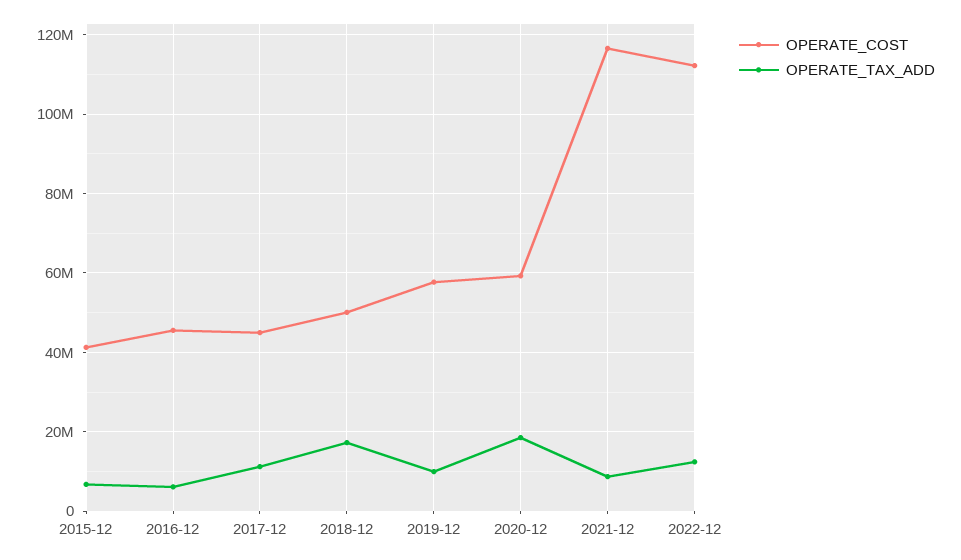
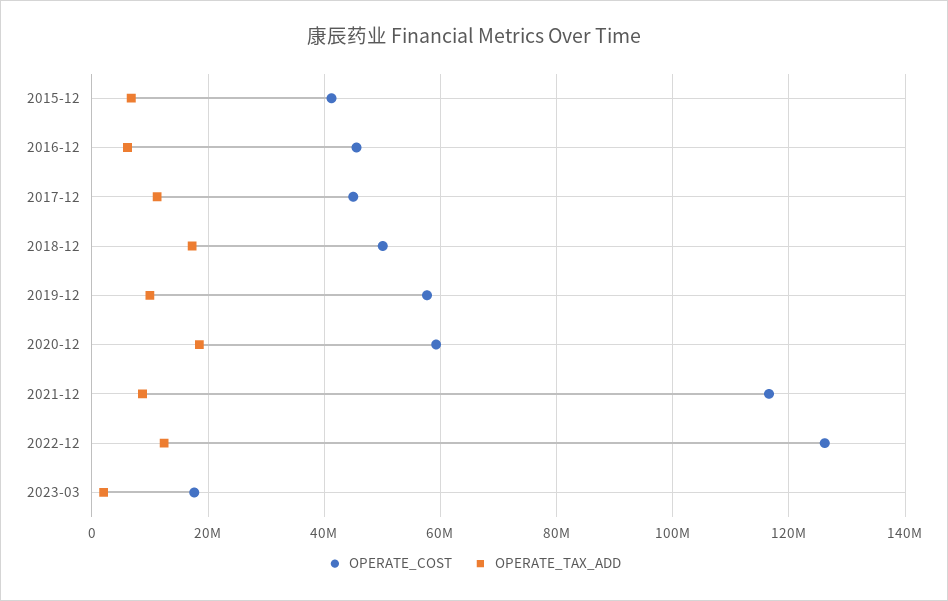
OPERATE_COST, 2022-12: 112000000 -> 126000000
OPERATE_COST, 2023-03: none -> 18000000
OPERATE_TAX_ADD, 2023-03: none -> 2000000

